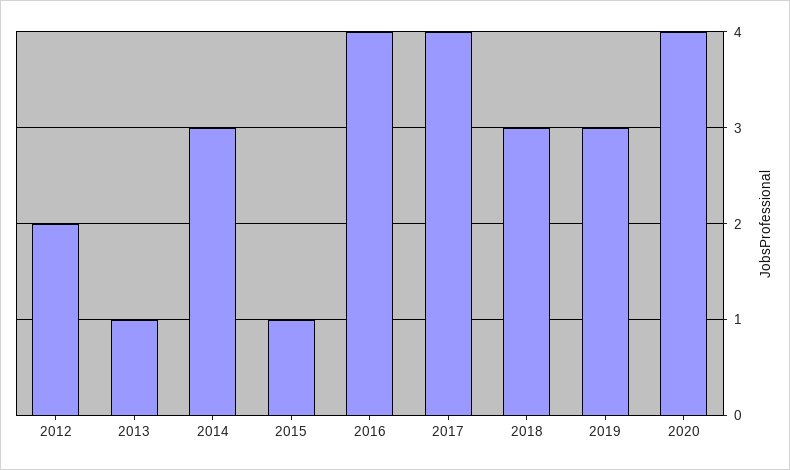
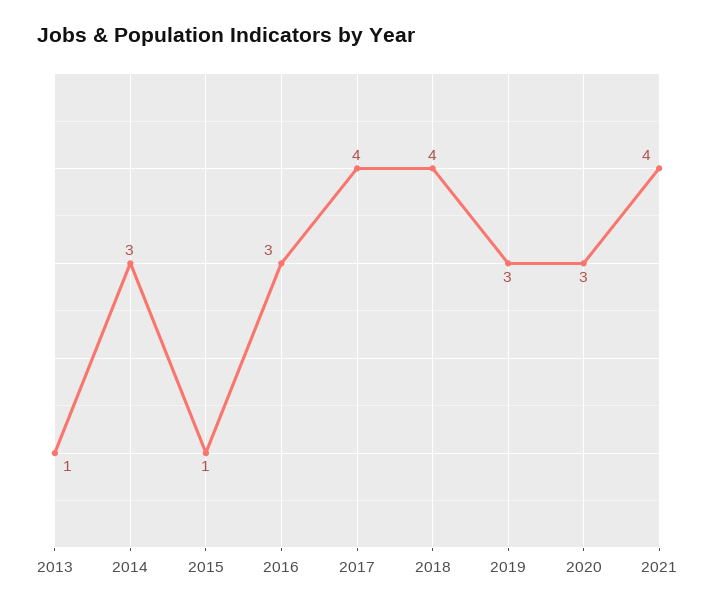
2012: 2 -> none
2016: 4 -> 3
2018: 3 -> 4
2020: 4 -> 3
2021: none -> 4

